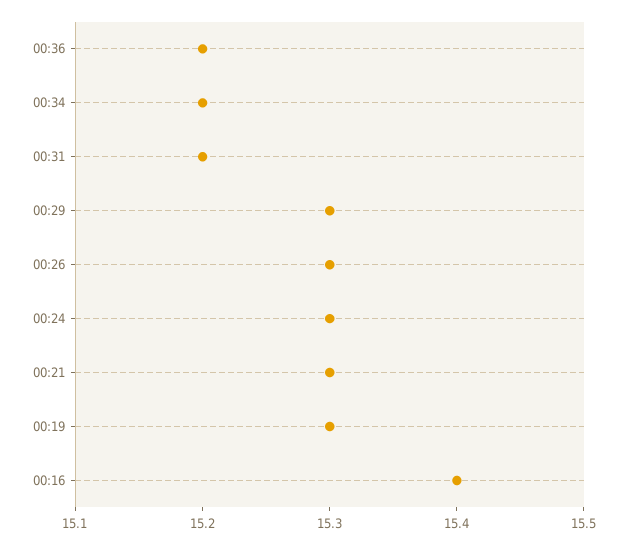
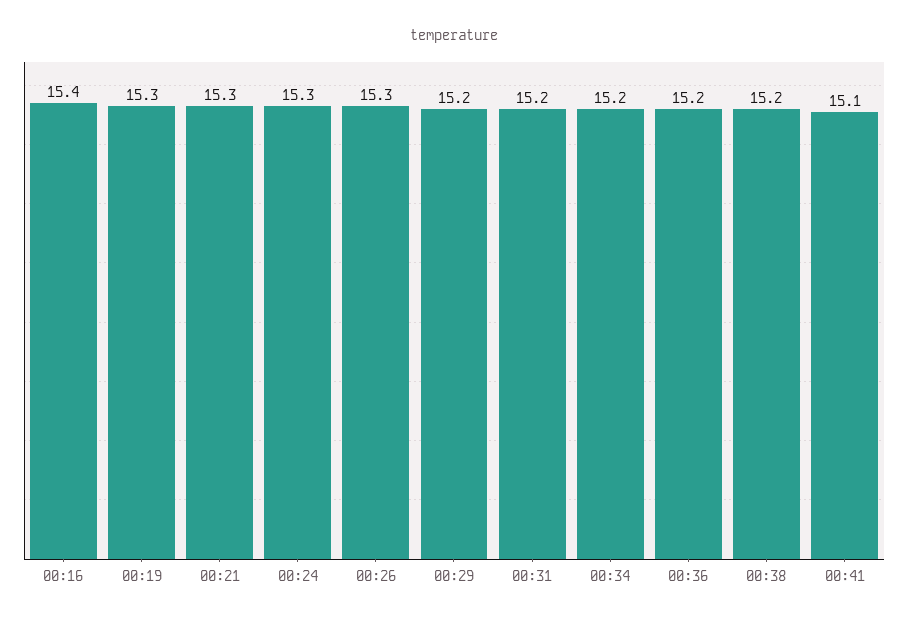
00:29: 15.3 -> 15.2
00:38: none -> 15.2
00:41: none -> 15.1

